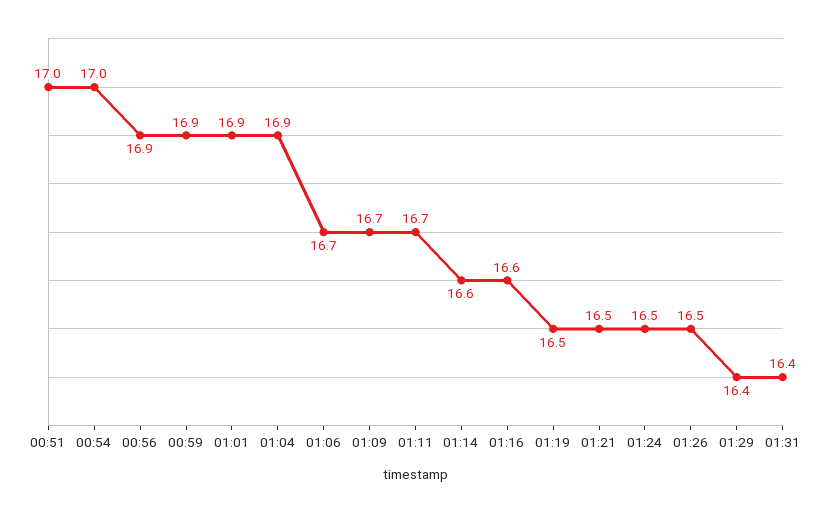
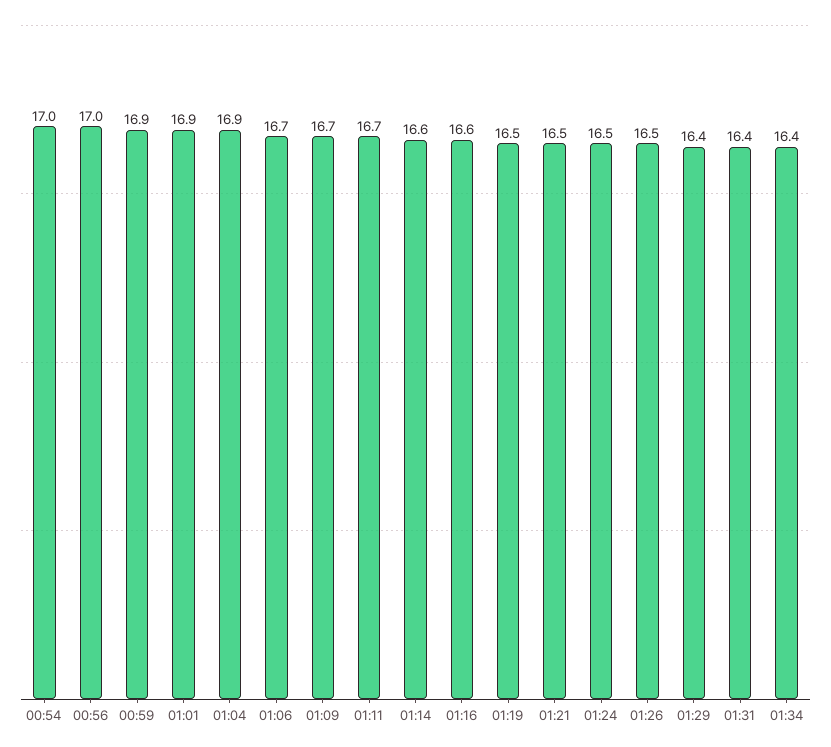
00:51: 17 -> none
00:56: 16.9 -> 17
01:34: none -> 16.4

